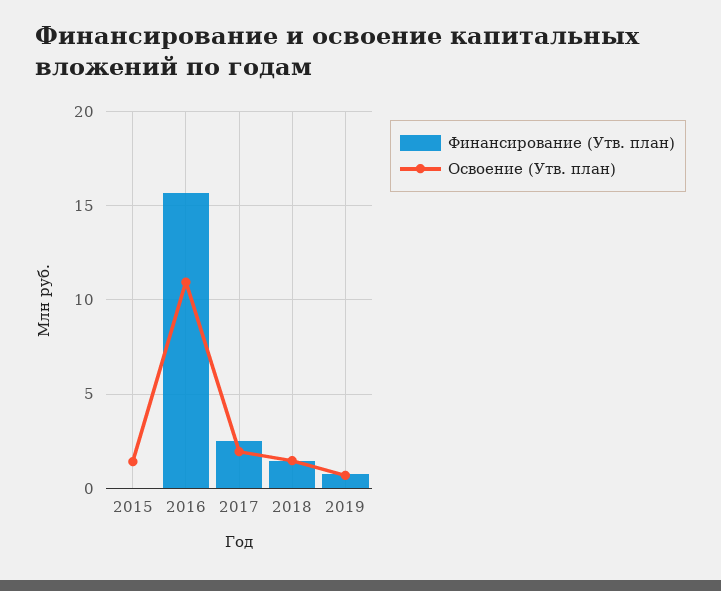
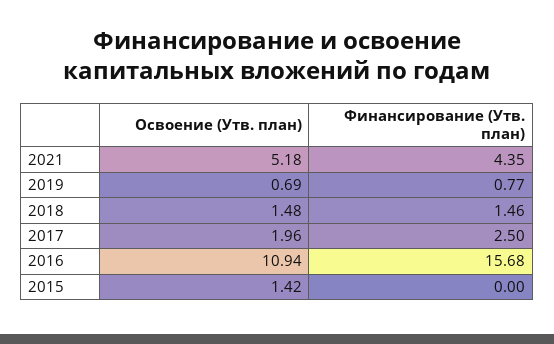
Освоение (Утв. план), 2021: none -> 5.18
Финансирование (Утв. план), 2021: none -> 4.35

